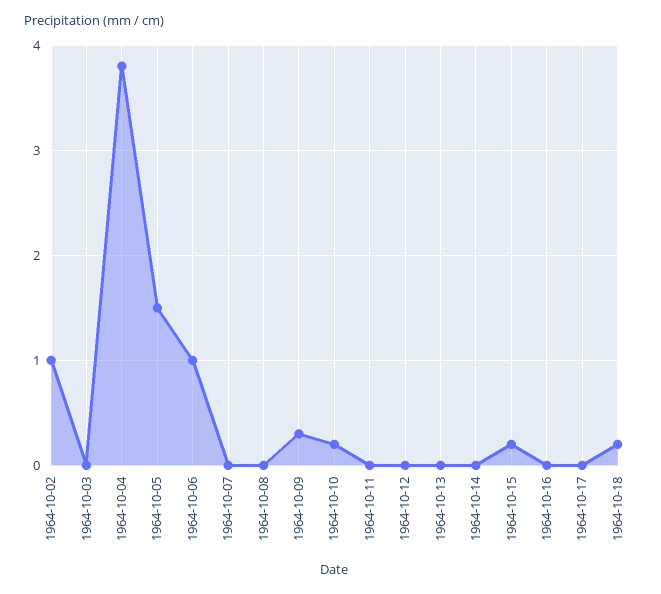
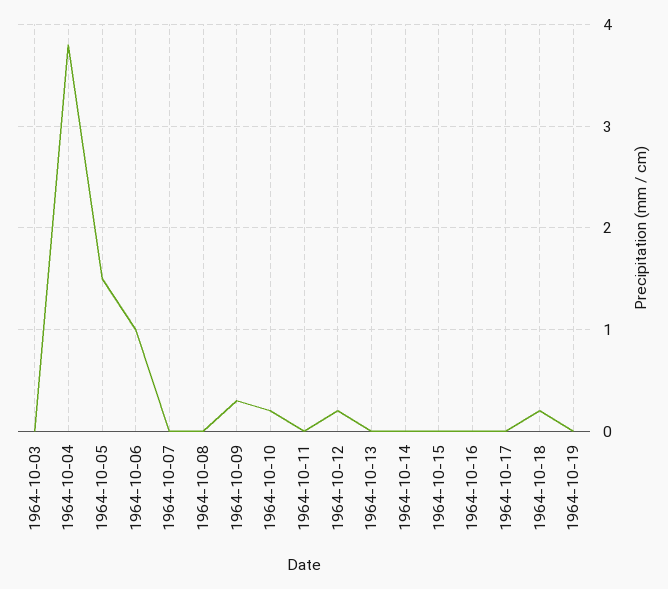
1964-10-02: 1 -> none
1964-10-12: 0 -> 0.2
1964-10-15: 0.2 -> 0
1964-10-19: none -> 0

